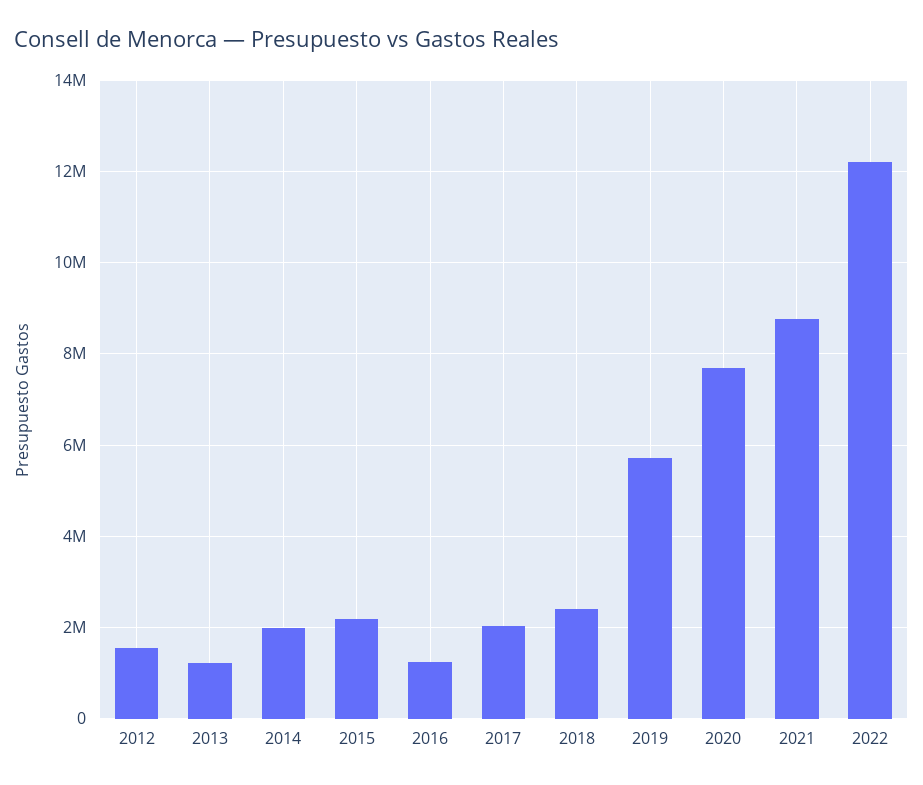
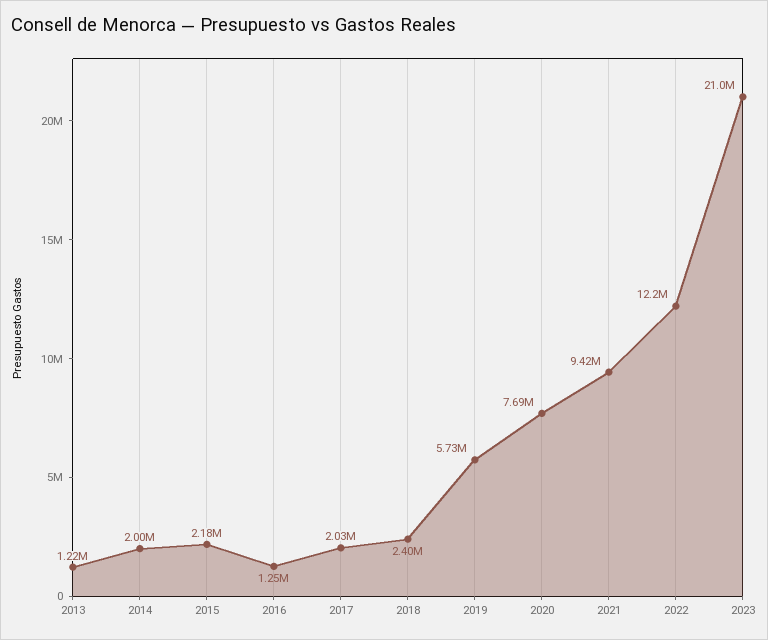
2012: 1600000 -> none
2021: 8800000 -> 9420000
2023: none -> 21000000

